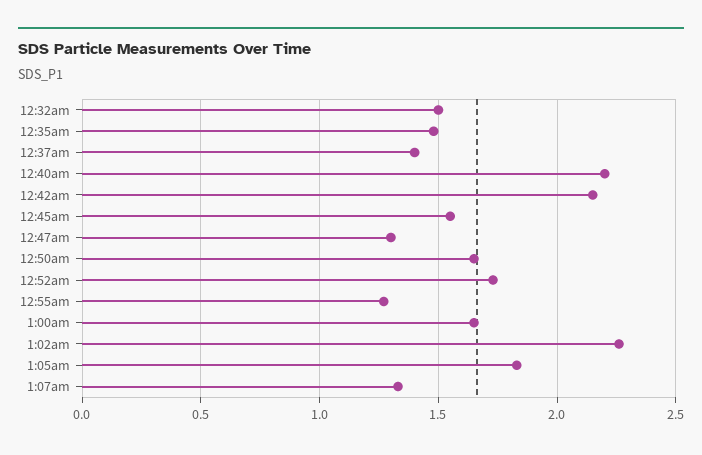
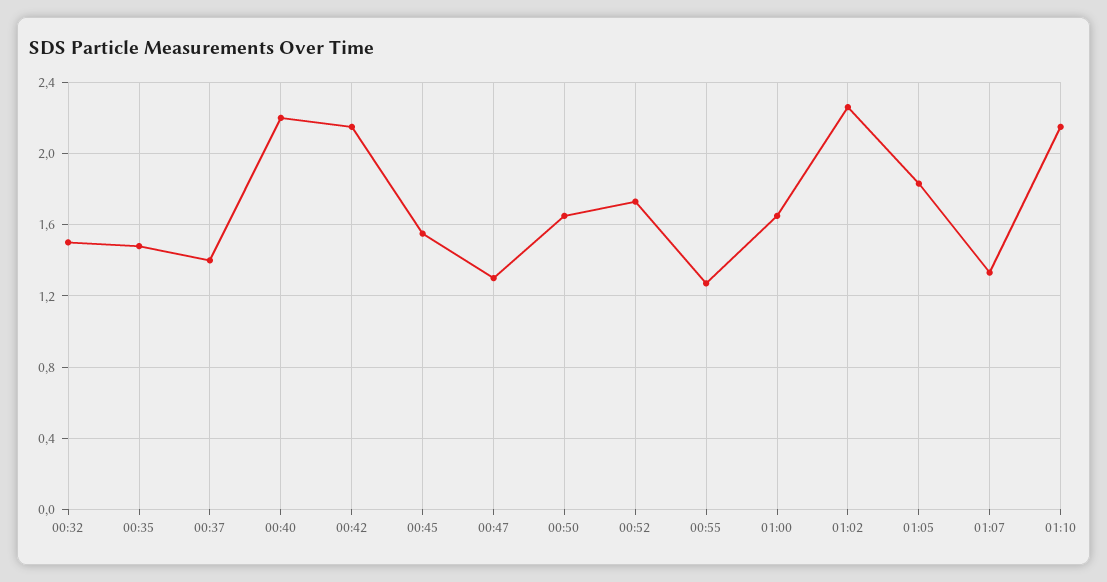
01:10: none -> 2.15

